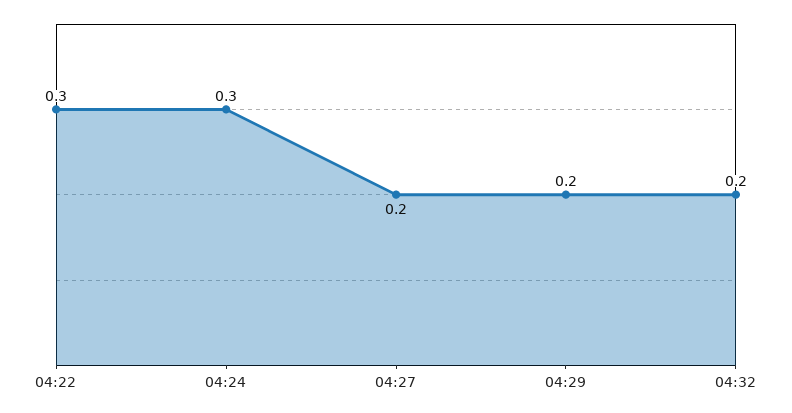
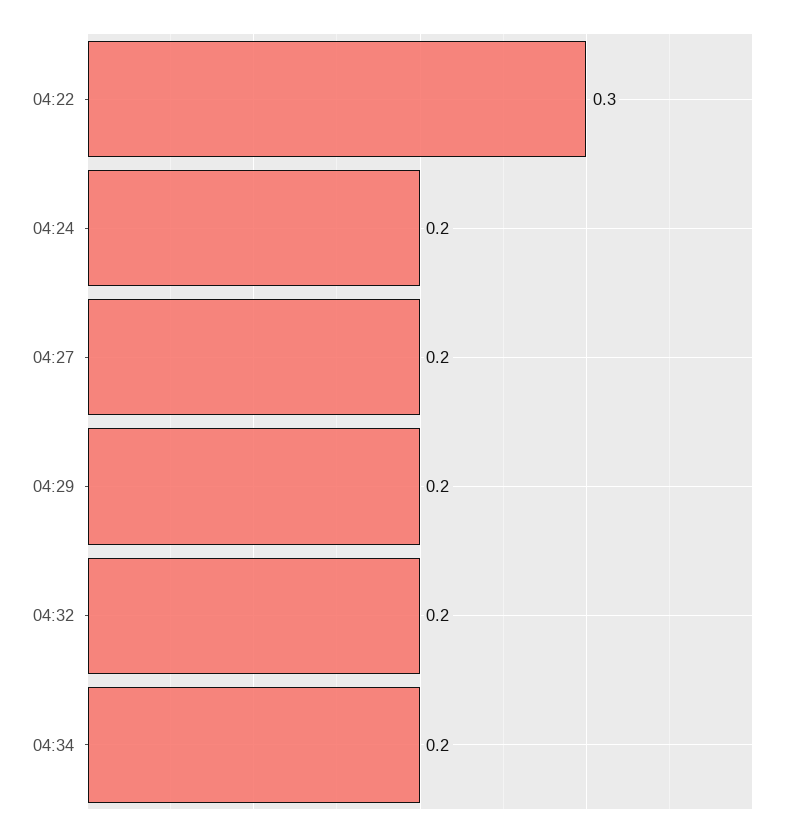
04:24: 0.3 -> 0.2
04:34: none -> 0.2

